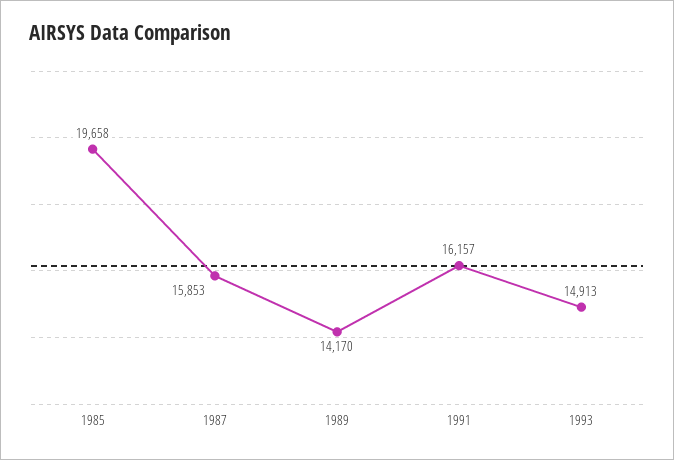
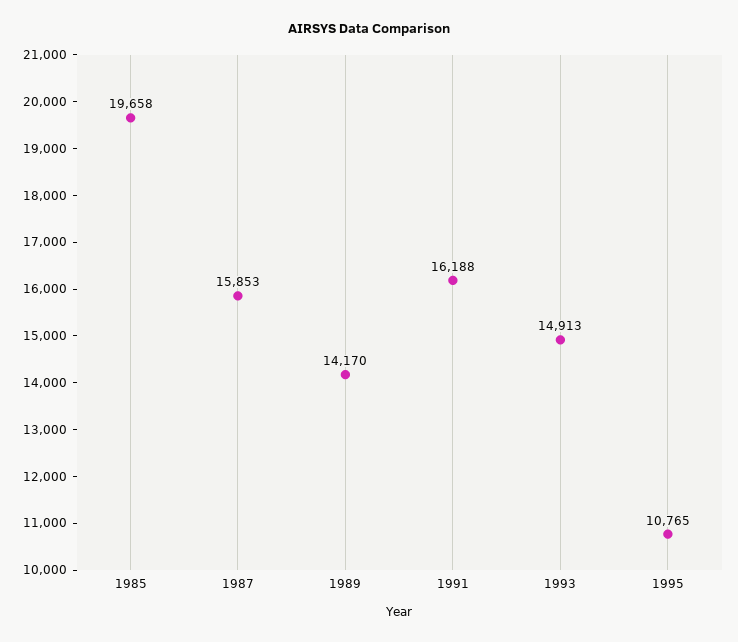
1991: 16157 -> 16188
1995: none -> 10765

